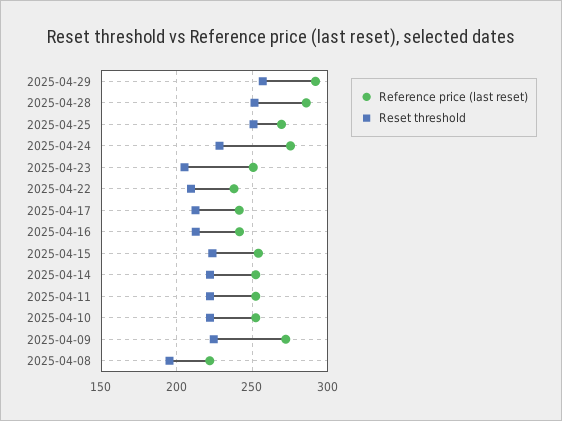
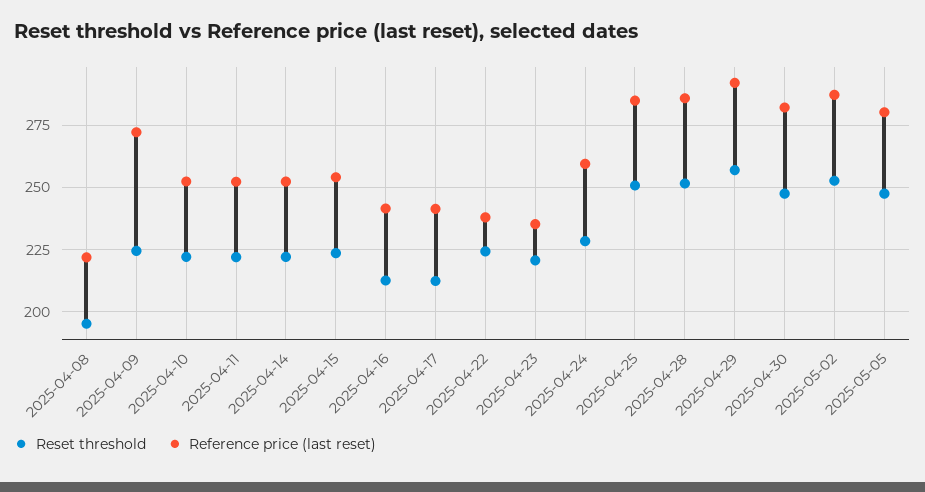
Reference price (last reset), 2025-04-25: 270 -> 285
Reference price (last reset), 2025-04-24: 275 -> 260
Reference price (last reset), 2025-04-23: 250 -> 235
Reset threshold, 2025-04-23: 205 -> 220
Reset threshold, 2025-04-22: 210 -> 225
Reset threshold, 2025-04-30: none -> 247.5
Reference price (last reset), 2025-04-30: none -> 282.5
Reset threshold, 2025-05-02: none -> 252.5
Reference price (last reset), 2025-05-02: none -> 287.5
Reset threshold, 2025-05-05: none -> 247.5
Reference price (last reset), 2025-05-05: none -> 280

